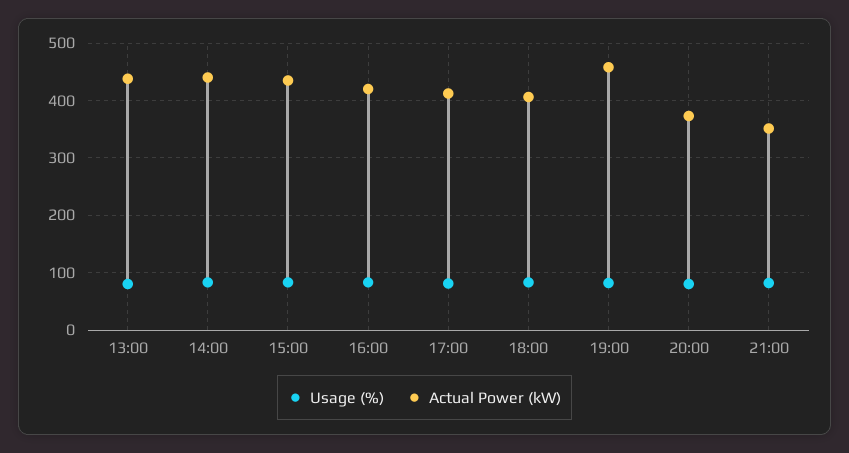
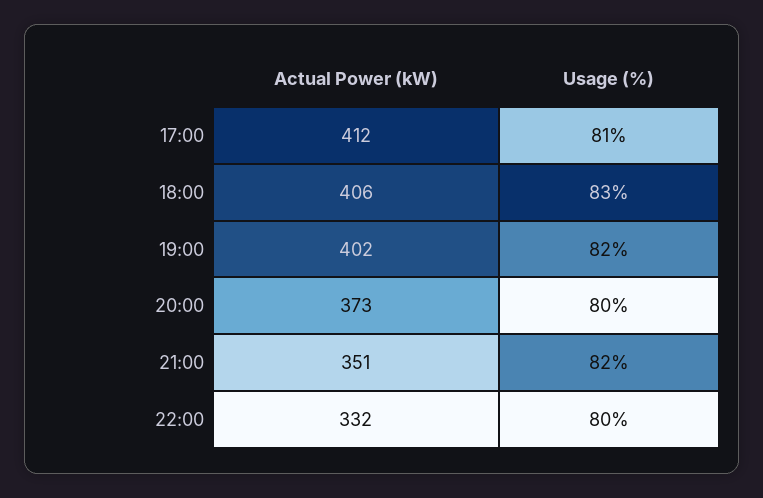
Usage (%), 13:00: 80 -> none
Actual Power (kW), 13:00: 440 -> none
Usage (%), 14:00: 80 -> none
Actual Power (kW), 14:00: 440 -> none
Usage (%), 15:00: 80 -> none
Actual Power (kW), 15:00: 440 -> none
Usage (%), 16:00: 80 -> none
Actual Power (kW), 16:00: 420 -> none
Actual Power (kW), 19:00: 460 -> 402
Actual Power (kW), 22:00: none -> 332
Usage (%), 22:00: none -> 80

